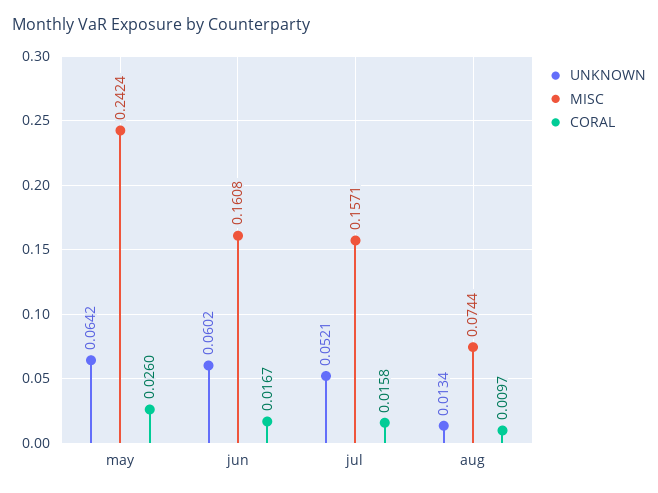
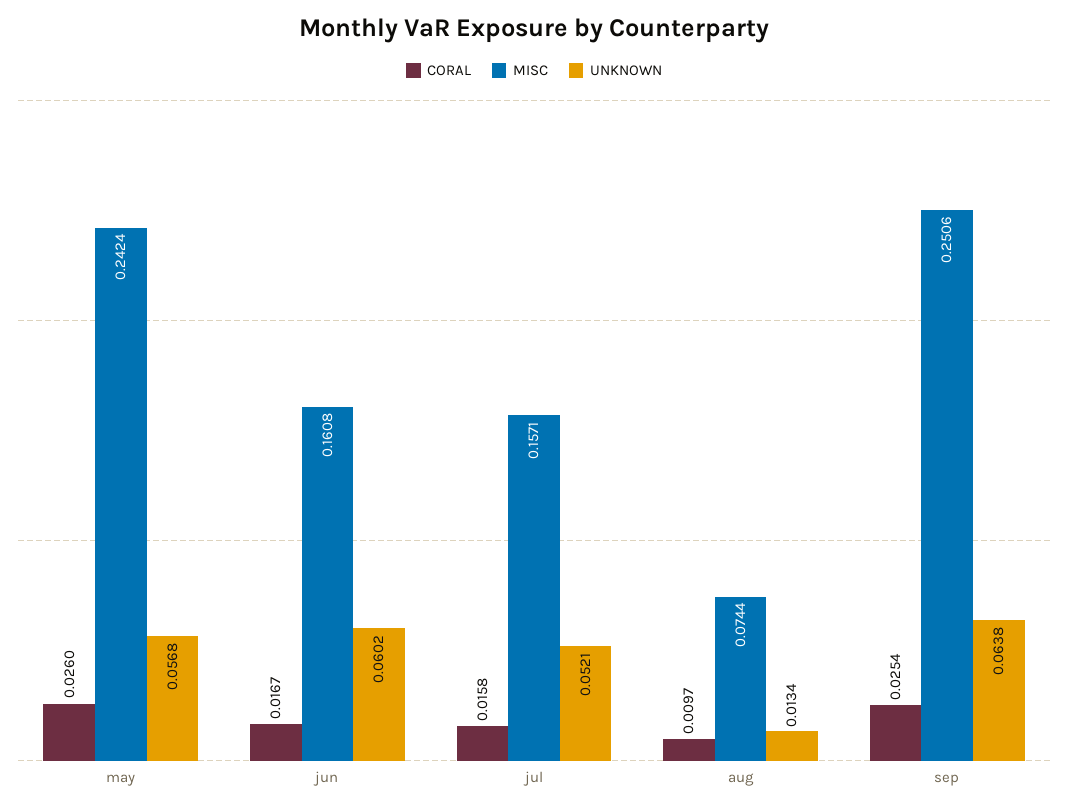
UNKNOWN, may: 0.0642 -> 0.0568
CORAL, sep: none -> 0.0254
MISC, sep: none -> 0.2506
UNKNOWN, sep: none -> 0.0638

